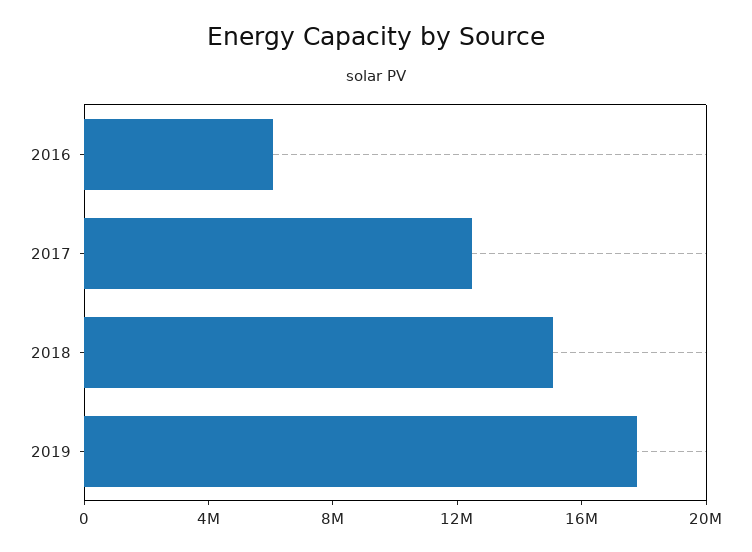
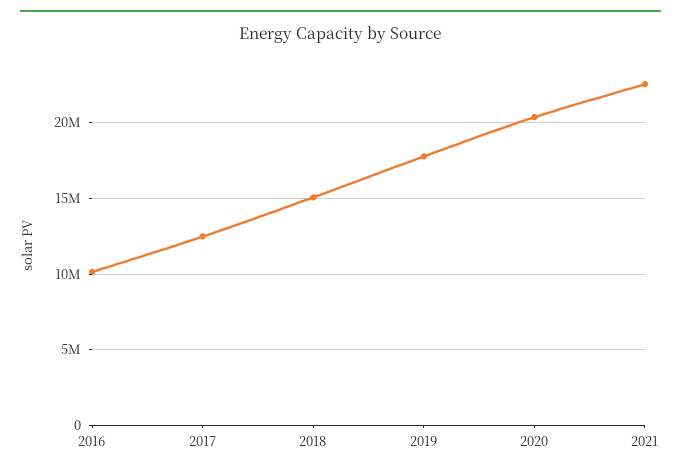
2016: 6000000 -> 10000000
2020: none -> 20500000
2021: none -> 22500000

